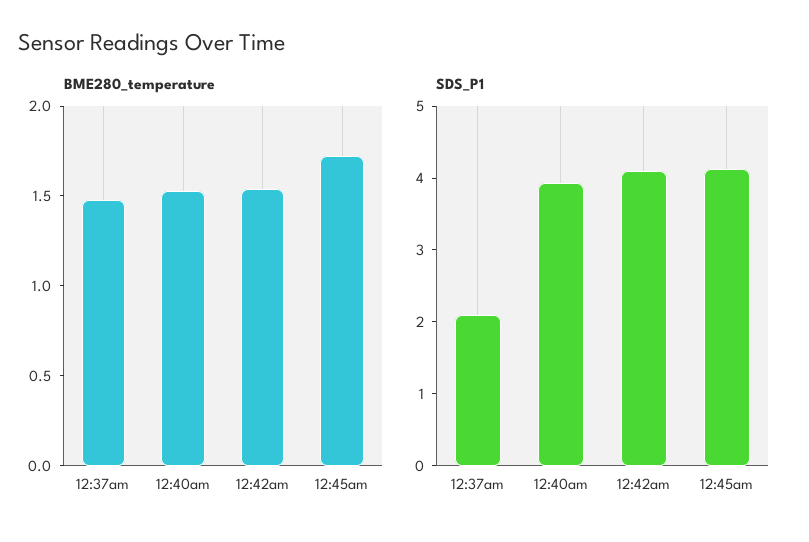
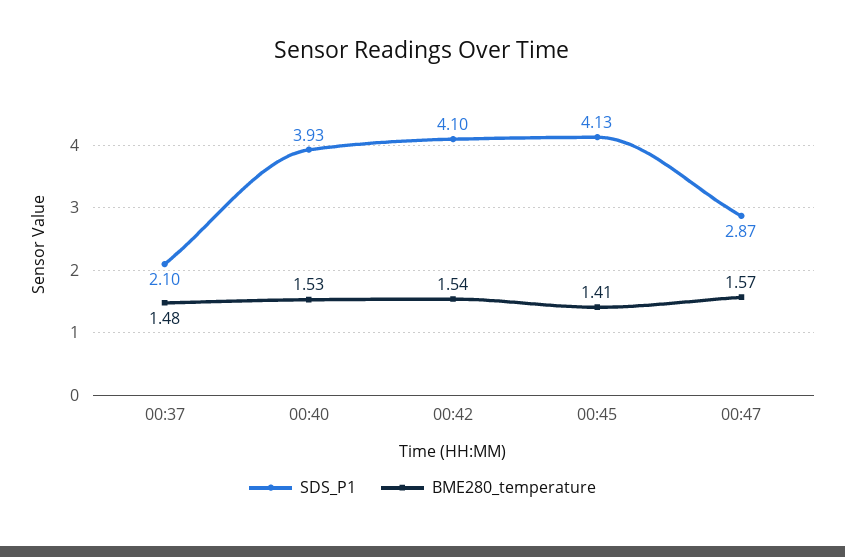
BME280_temperature, 12:45am: 1.7 -> 1.41
SDS_P1, 00:47: none -> 2.87
BME280_temperature, 00:47: none -> 1.57

